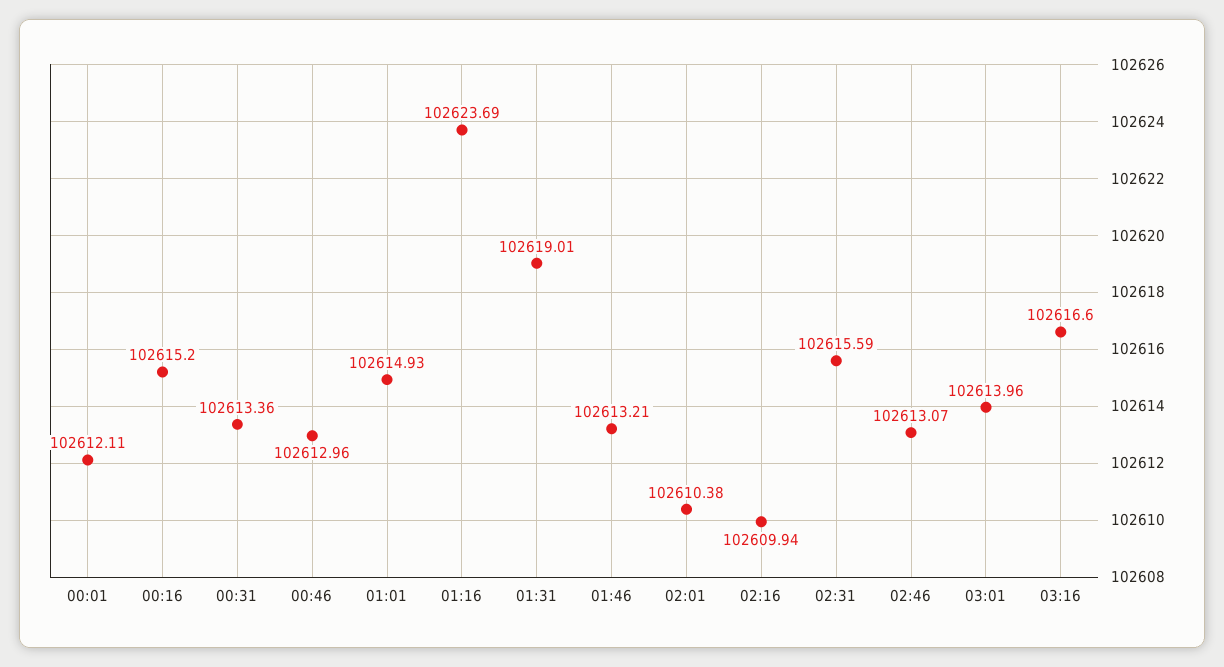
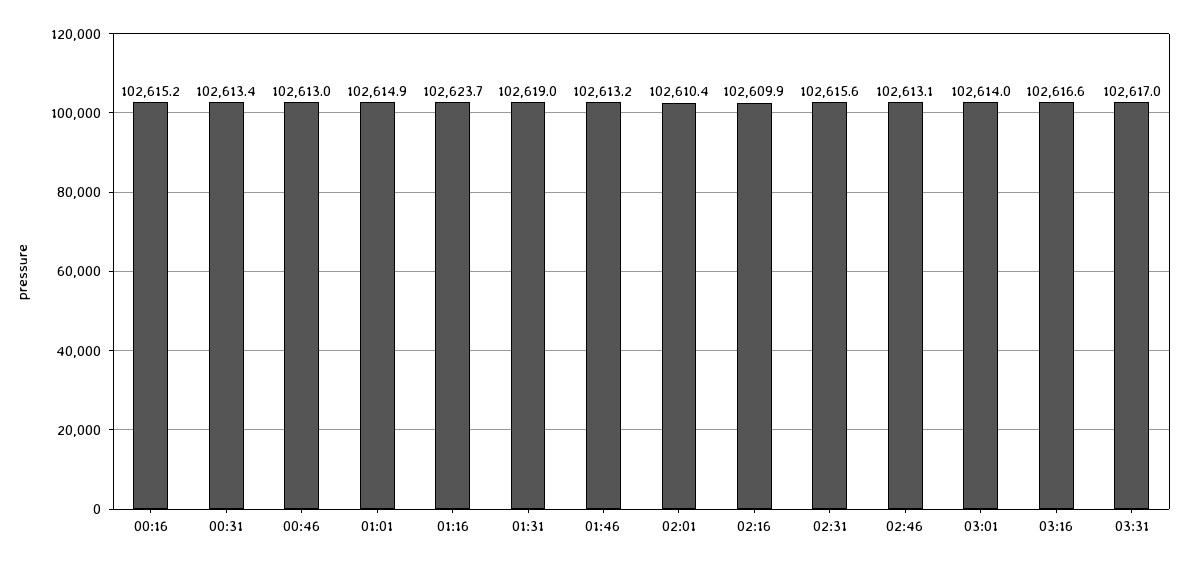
00:01: 102612.11 -> none
03:31: none -> 102617

